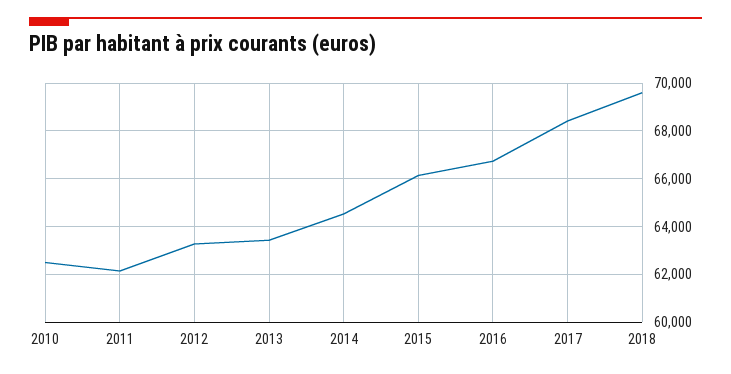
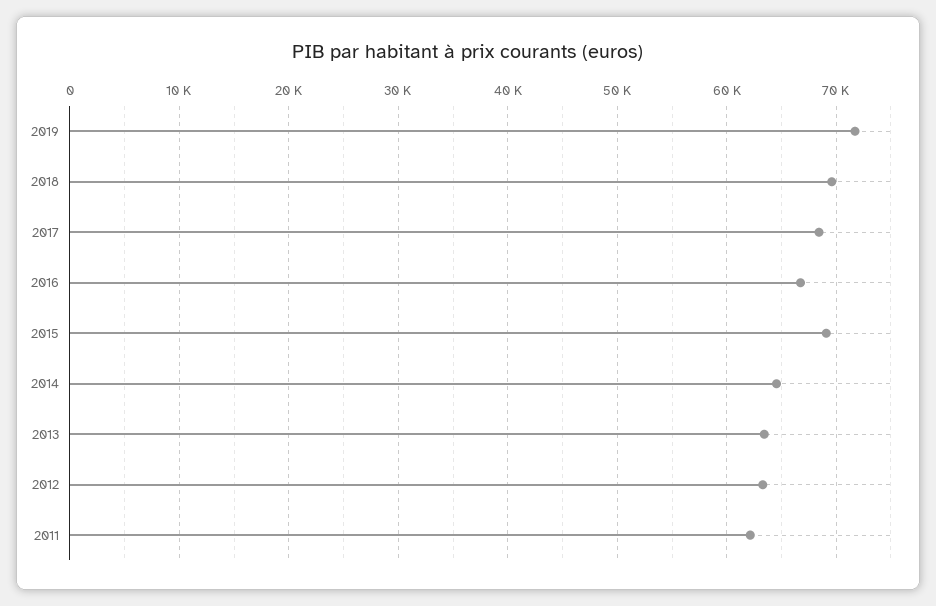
2010: 62500 -> none
2015: 66000 -> 69000
2019: none -> 72000

